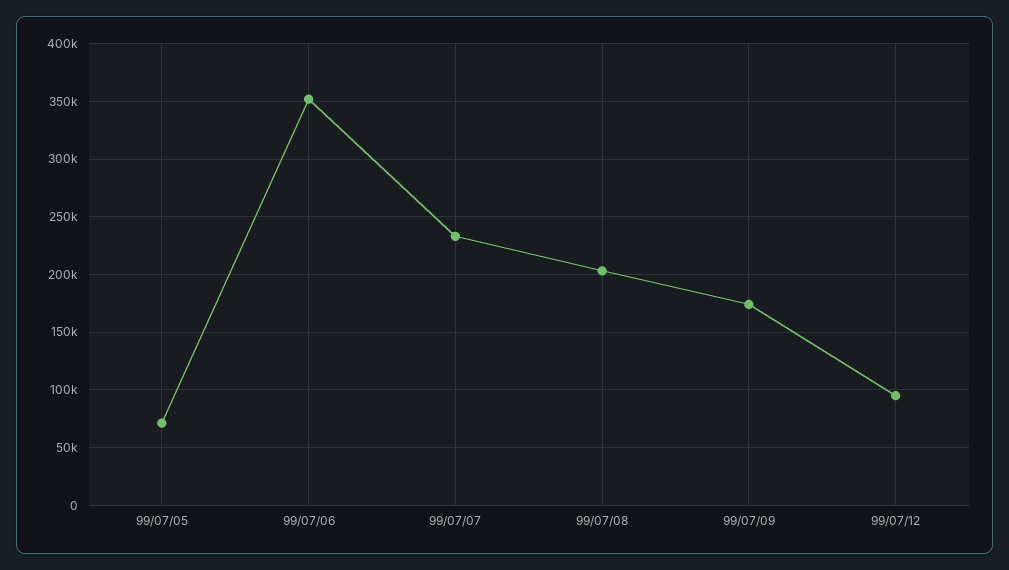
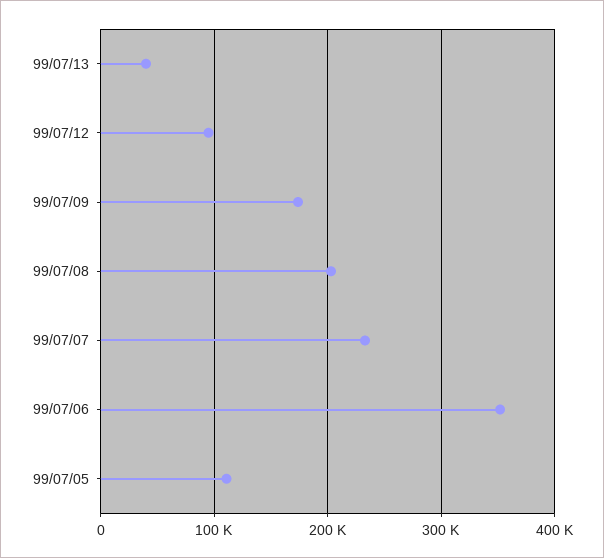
99/07/05: 70000 -> 110000
99/07/13: none -> 40000

